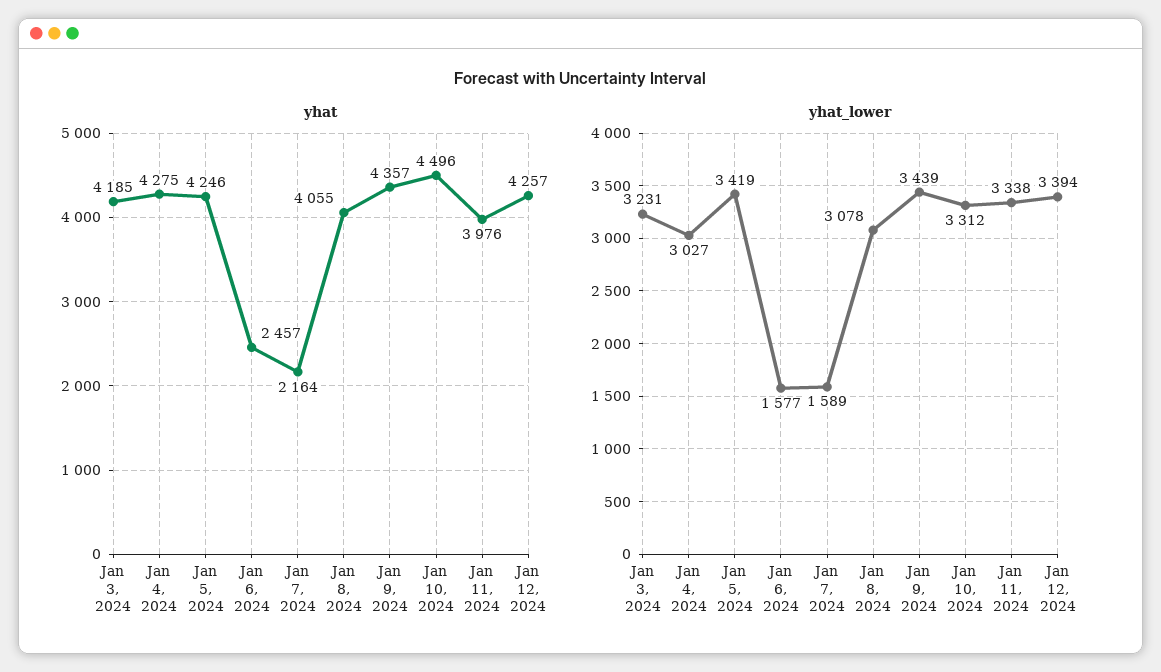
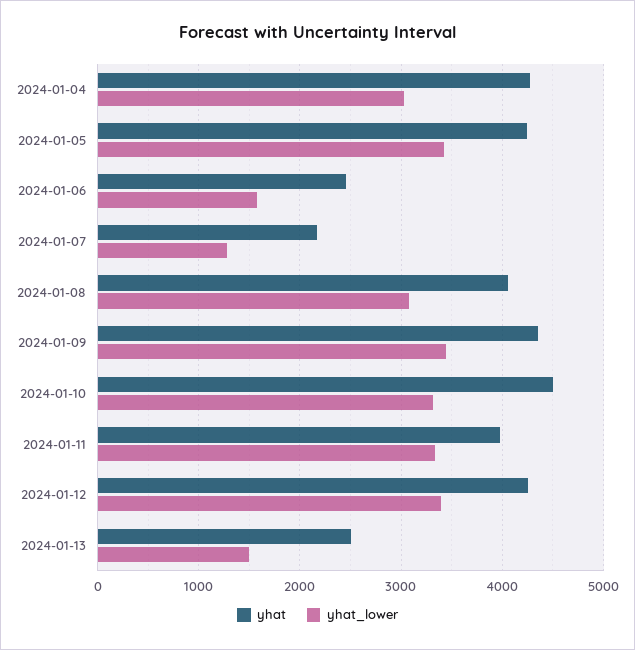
yhat, Jan 3, 2024: 4185 -> none
yhat_lower, Jan 3, 2024: 3231 -> none
yhat_lower, Jan 7, 2024: 1589 -> 1300
yhat, 2024-01-13: none -> 2500
yhat_lower, 2024-01-13: none -> 1500

